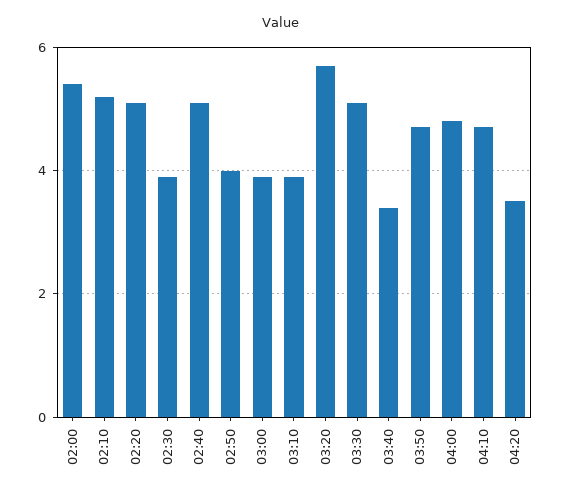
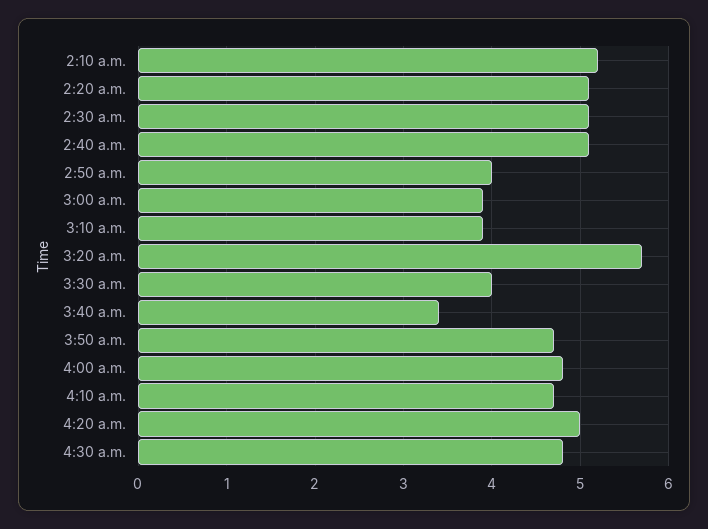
02:00: 5.5 -> none
02:30: 4 -> 5.1
03:30: 5 -> 4
04:20: 3.5 -> 5
4:30 a.m.: none -> 4.8

